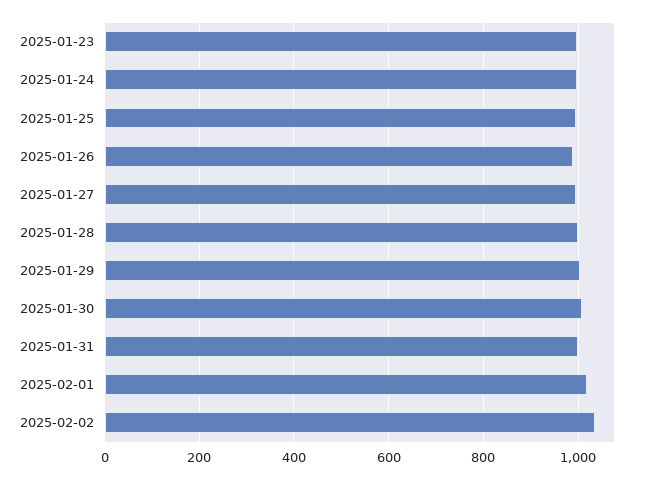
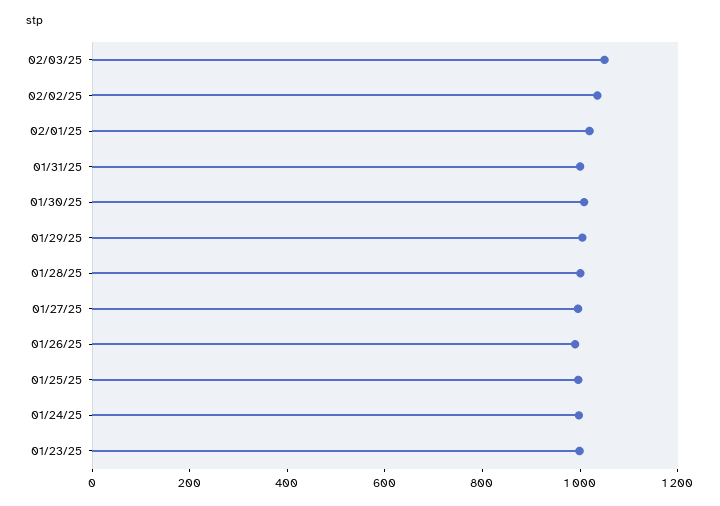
02/03/25: none -> 1050

